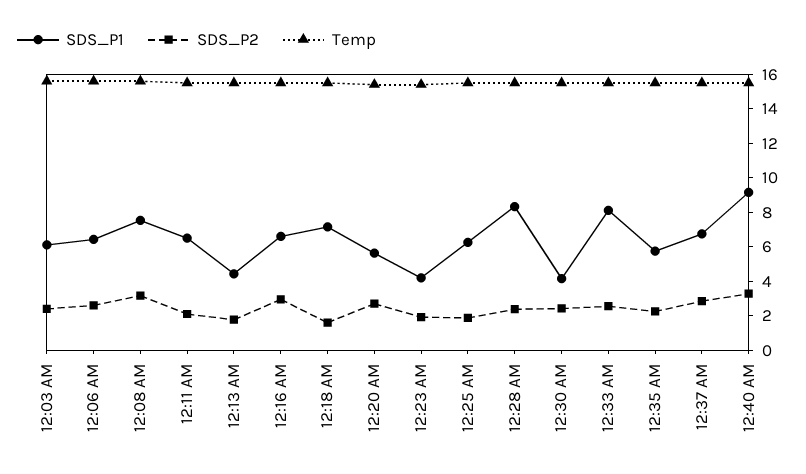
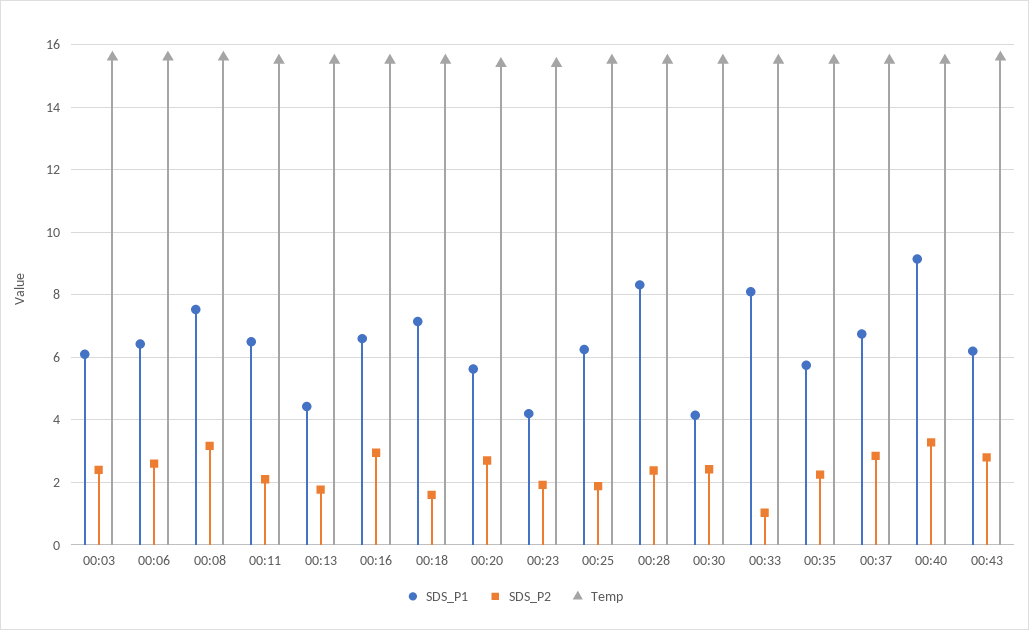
SDS_P2, 12:33 AM: 2.5 -> 1
SDS_P1, 00:43: none -> 6.2
SDS_P2, 00:43: none -> 2.8
Temp, 00:43: none -> 15.6

